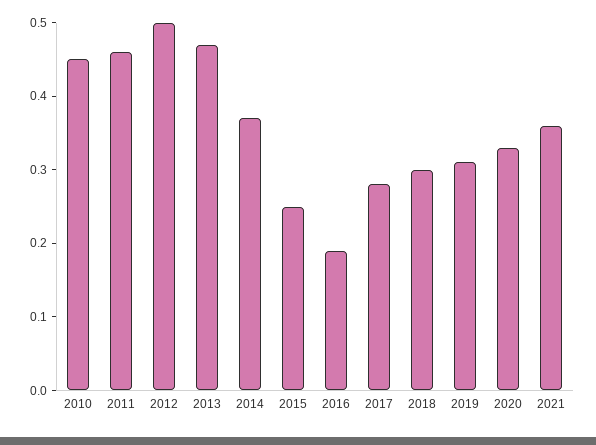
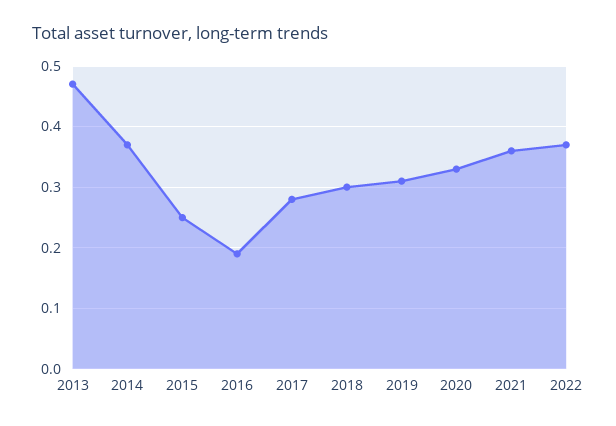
2010: 0.45 -> none
2011: 0.45 -> none
2012: 0.5 -> none
2022: none -> 0.37

